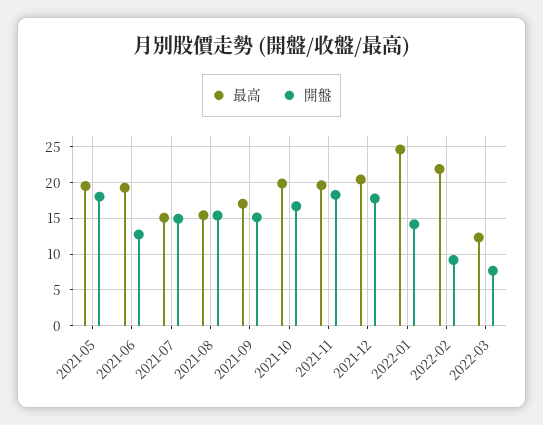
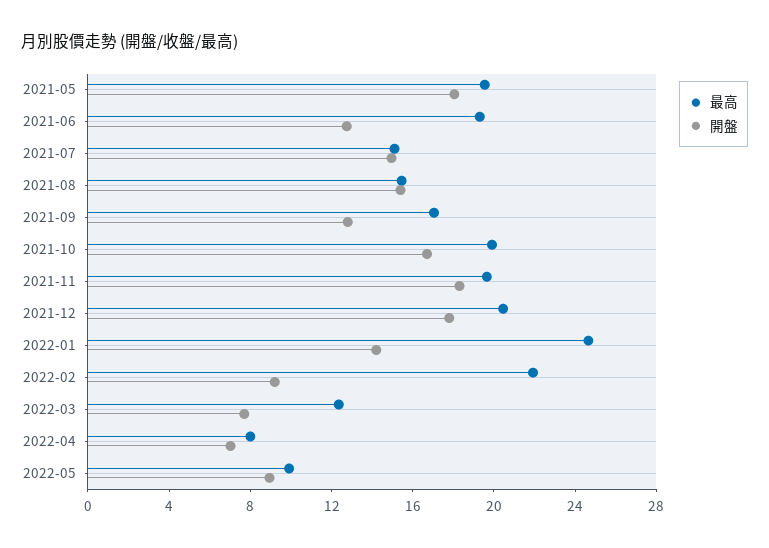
開盤, 2021-09: 15 -> 13
最高, 2022-04: none -> 8
開盤, 2022-04: none -> 7
最高, 2022-05: none -> 10
開盤, 2022-05: none -> 9

